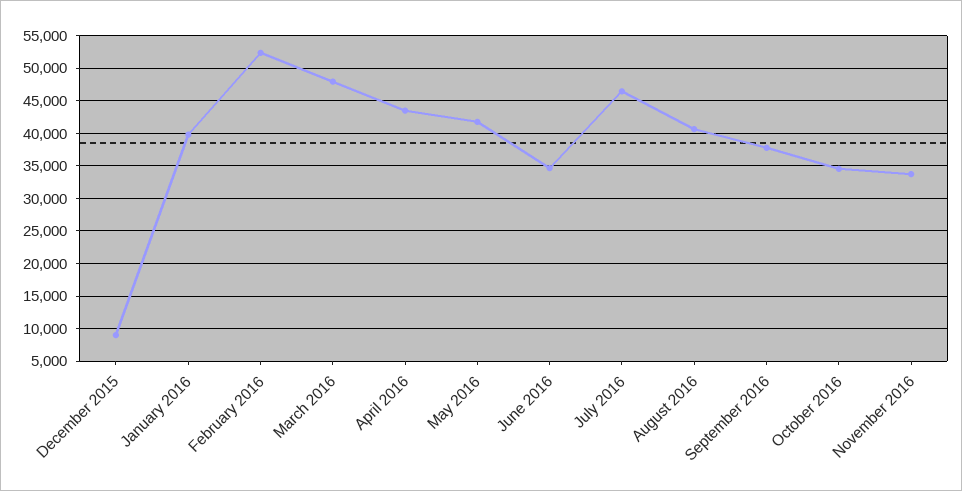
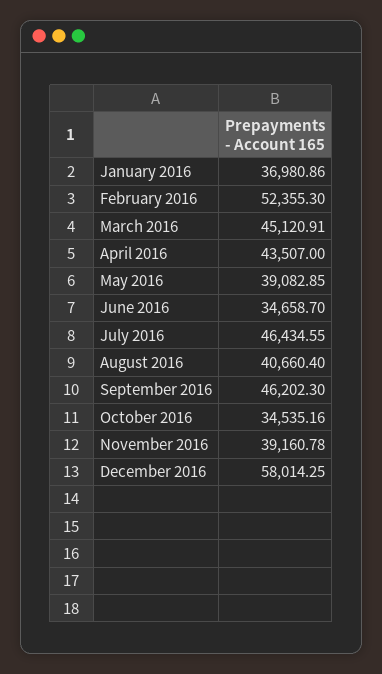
December 2015: 9000 -> none
January 2016: 40000 -> 36980.86
March 2016: 48000 -> 45120.91
May 2016: 42000 -> 39082.85
September 2016: 38000 -> 46202.3
November 2016: 34000 -> 39160.78
December 2016: none -> 58014.25

